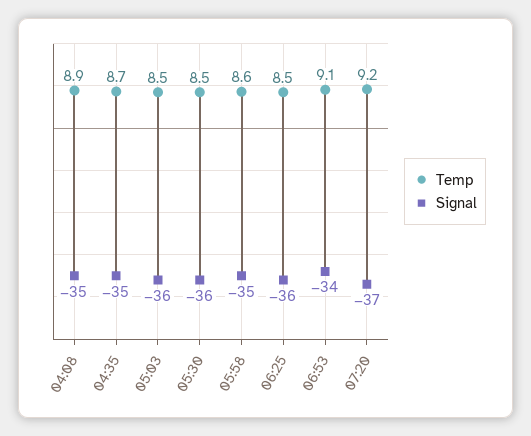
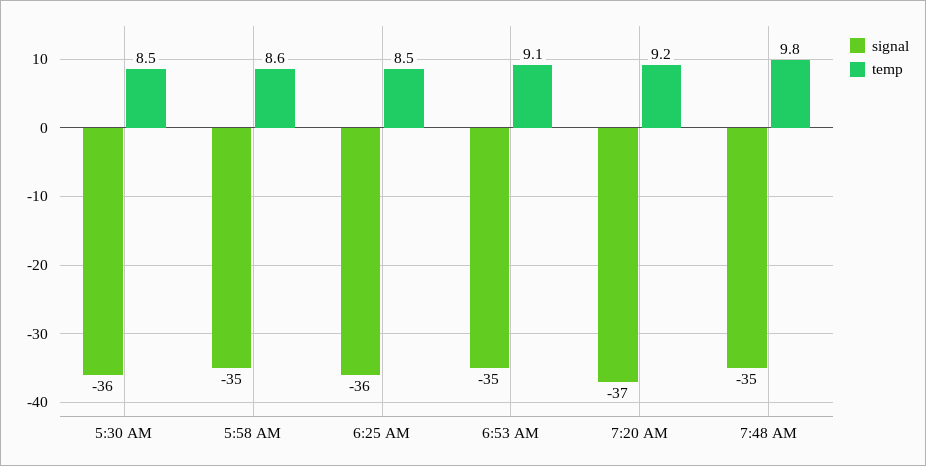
Temp, 04:08: 8.9 -> none
Signal, 04:08: -35 -> none
Temp, 04:35: 8.7 -> none
Signal, 04:35: -35 -> none
Temp, 05:03: 8.5 -> none
Signal, 05:03: -36 -> none
Signal, 06:53: -34 -> -35
Signal, 7:48 AM: none -> -35
Temp, 7:48 AM: none -> 9.8

